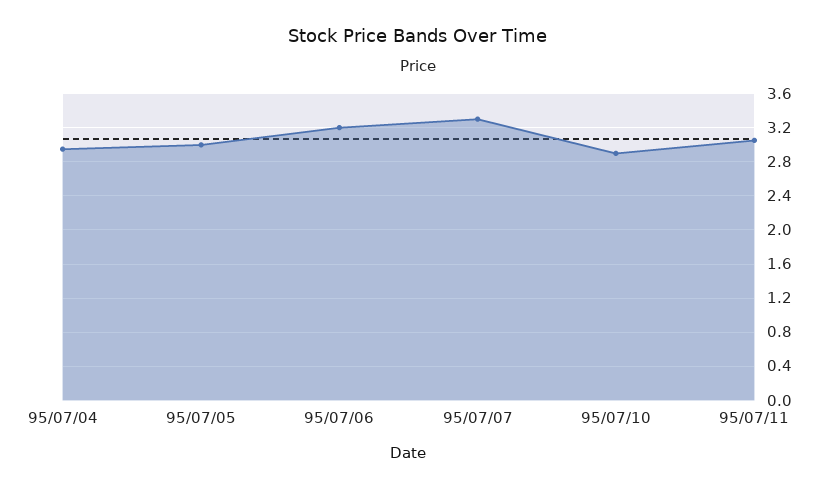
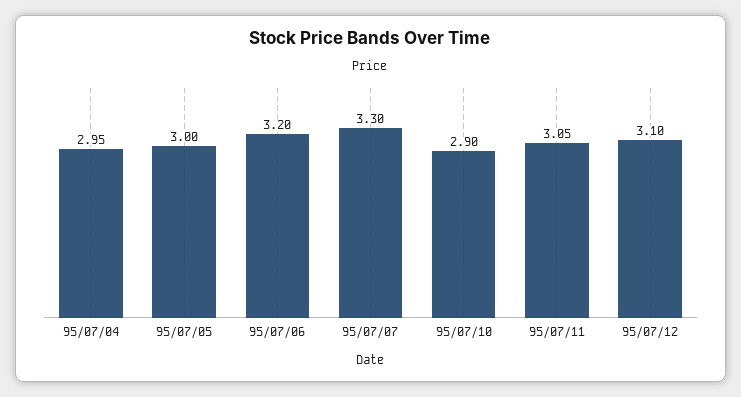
95/07/12: none -> 3.1

